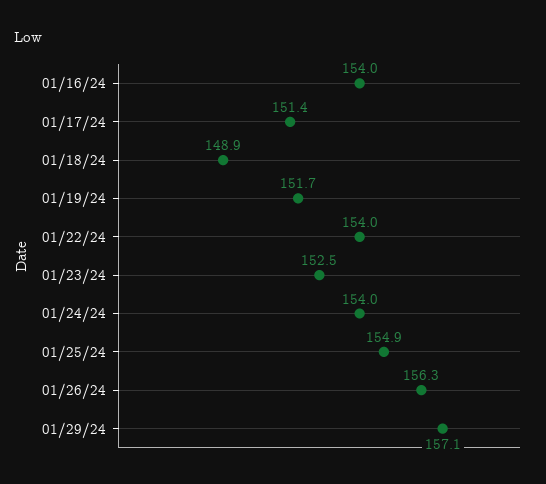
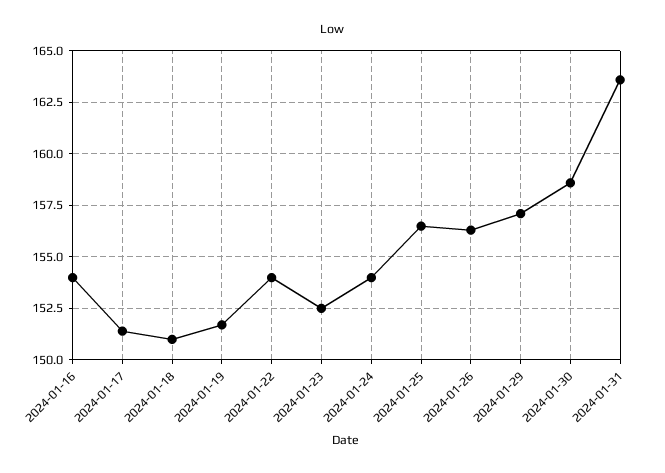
01/18/24: 148.9 -> 151
01/25/24: 154.9 -> 156.5
2024-01-30: none -> 158.5
2024-01-31: none -> 163.5

